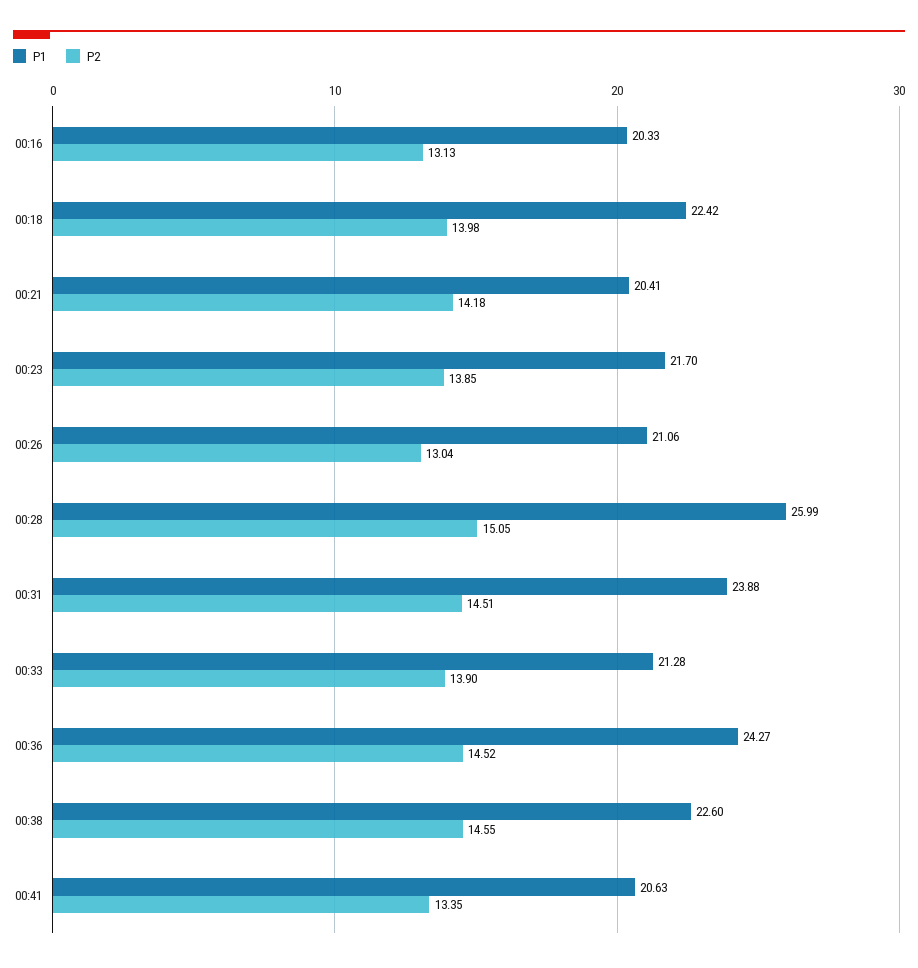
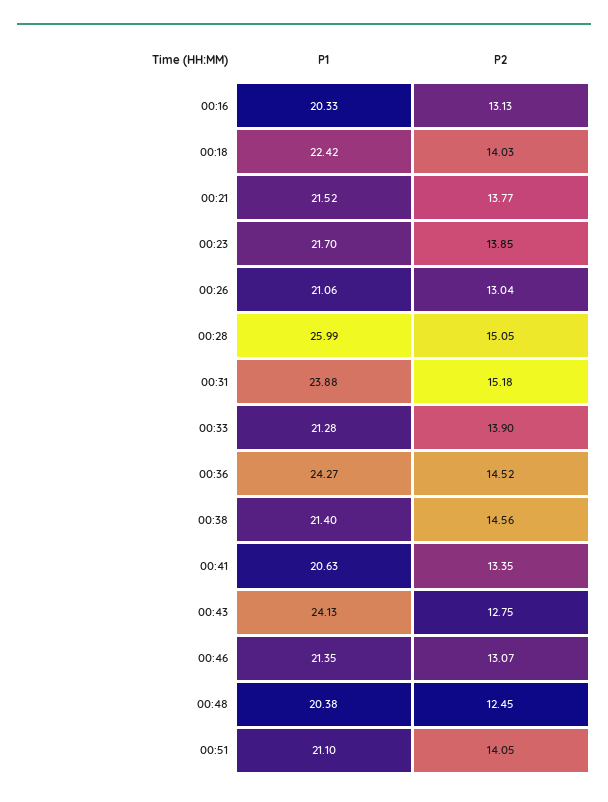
P2, 00:18: 13.98 -> 14.03
P1, 00:21: 20.41 -> 21.52
P2, 00:21: 14.18 -> 13.77
P2, 00:31: 14.51 -> 15.18
P1, 00:38: 22.6 -> 21.4
P2, 00:38: 14.55 -> 14.56
P1, 00:43: none -> 24.13
P2, 00:43: none -> 12.75
P1, 00:46: none -> 21.35
P2, 00:46: none -> 13.07
P1, 00:48: none -> 20.38
P2, 00:48: none -> 12.45
P1, 00:51: none -> 21.1
P2, 00:51: none -> 14.05

